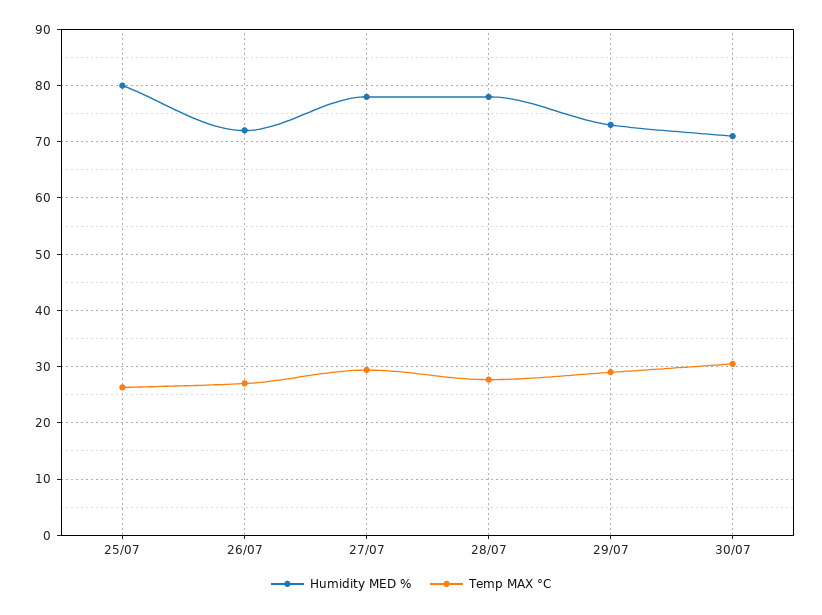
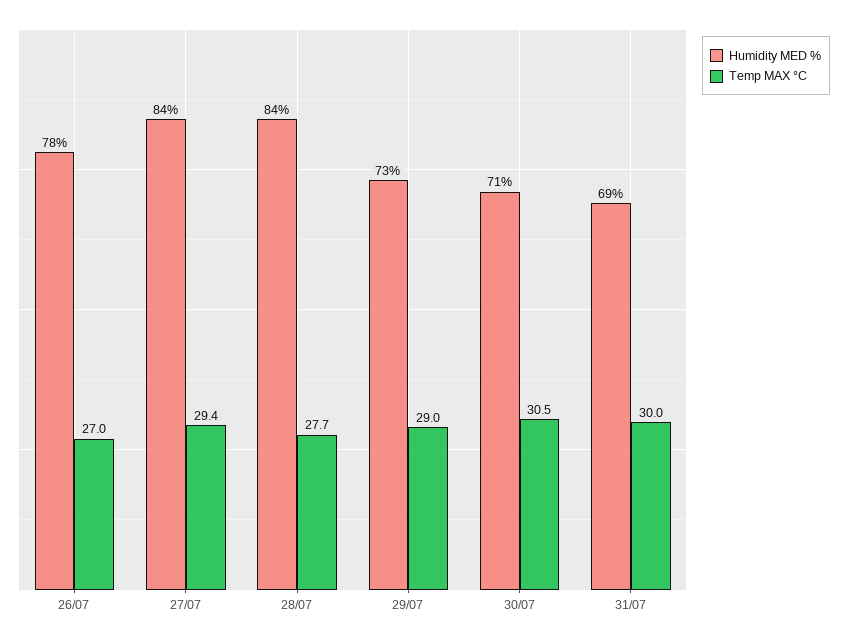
Humidity MED %, 25/07: 80 -> none
Temp MAX °C, 25/07: 26 -> none
Humidity MED %, 26/07: 72 -> 78
Humidity MED %, 27/07: 78 -> 84
Humidity MED %, 28/07: 78 -> 84
Humidity MED %, 31/07: none -> 69
Temp MAX °C, 31/07: none -> 30

